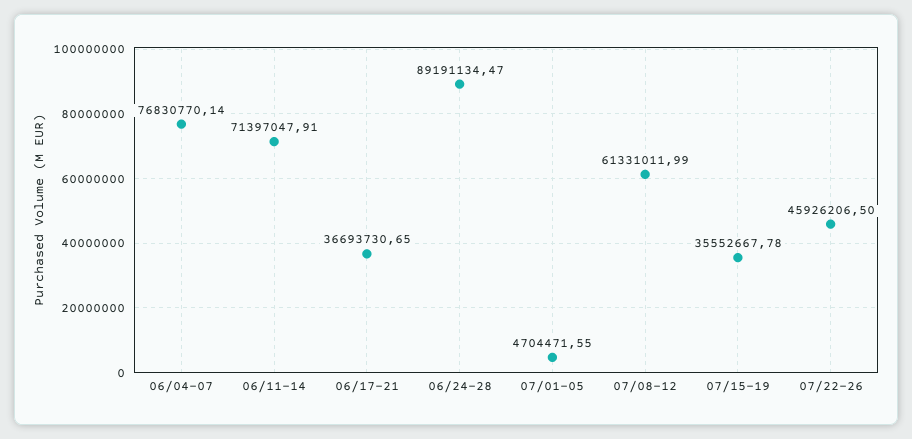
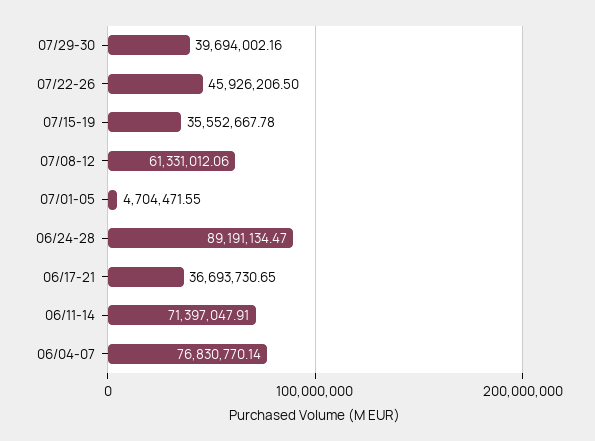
07/08-12: 61331011.99 -> 61331012.06
07/29-30: none -> 39694002.16

